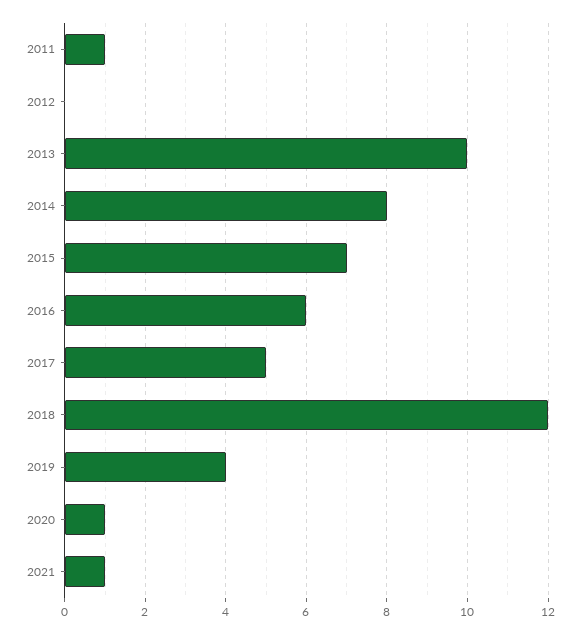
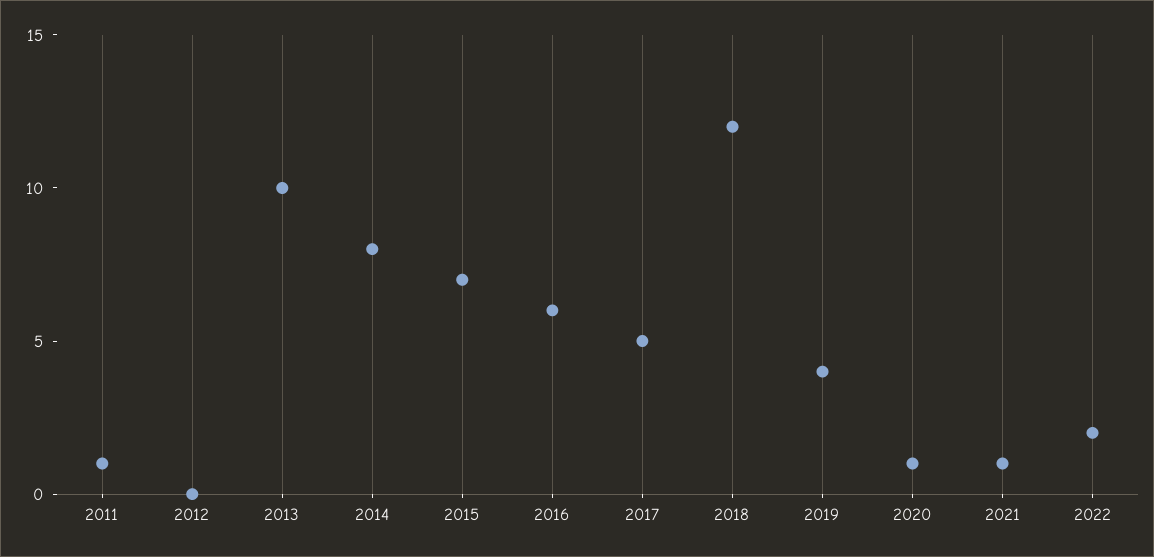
2022: none -> 2

